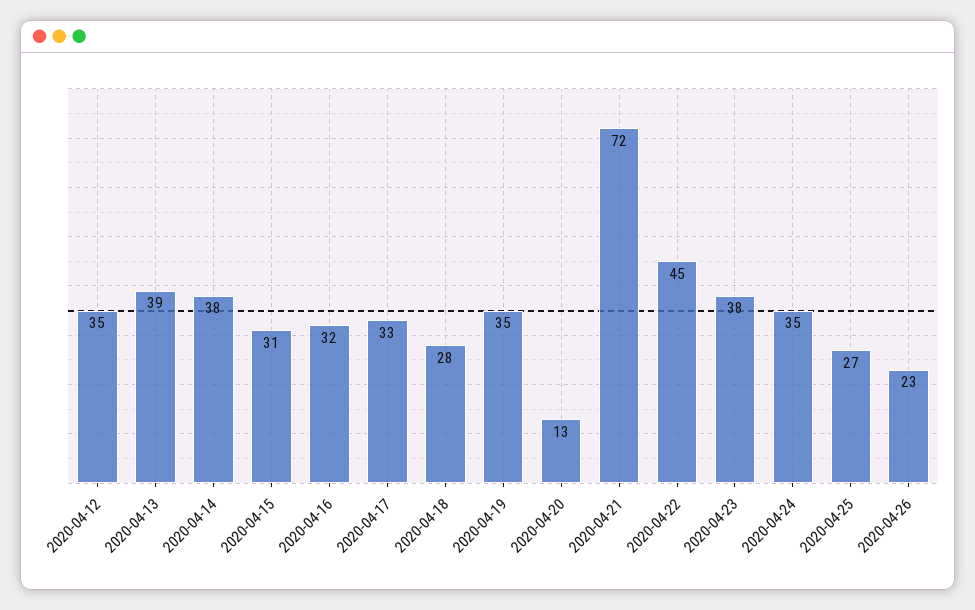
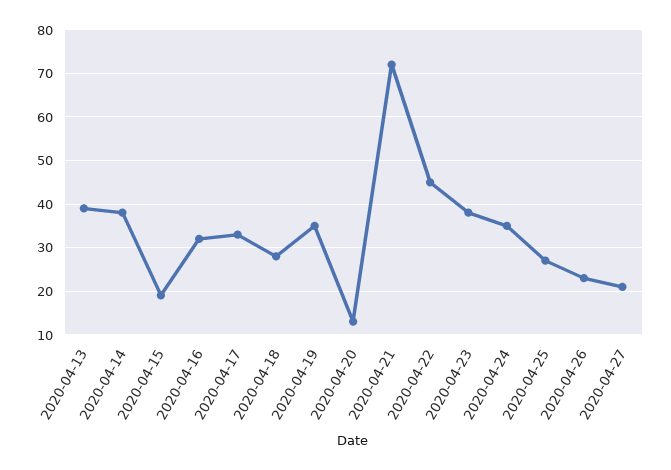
2020-04-12: 35 -> none
2020-04-15: 31 -> 20
2020-04-27: none -> 20

